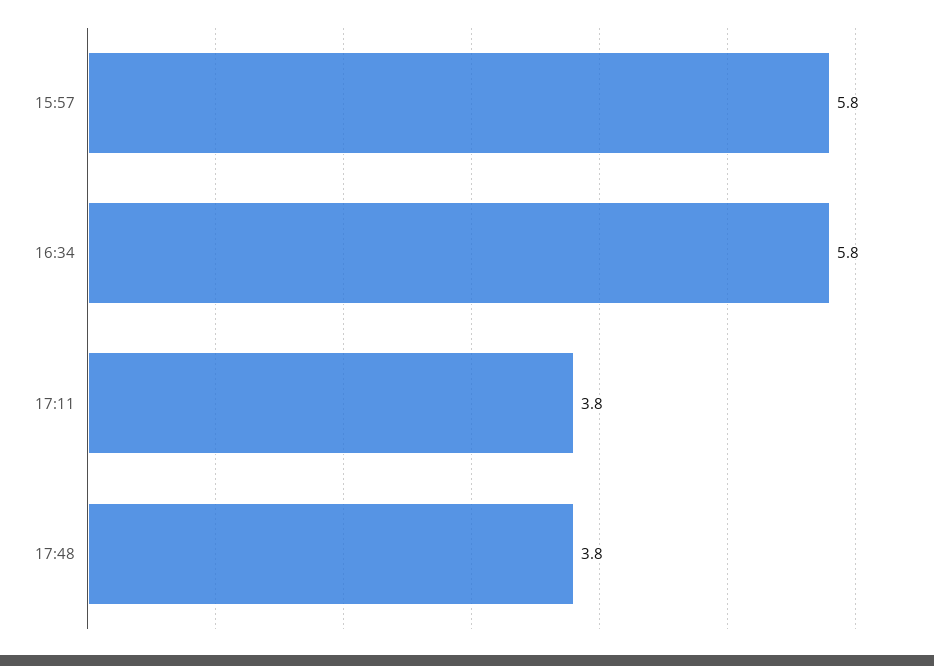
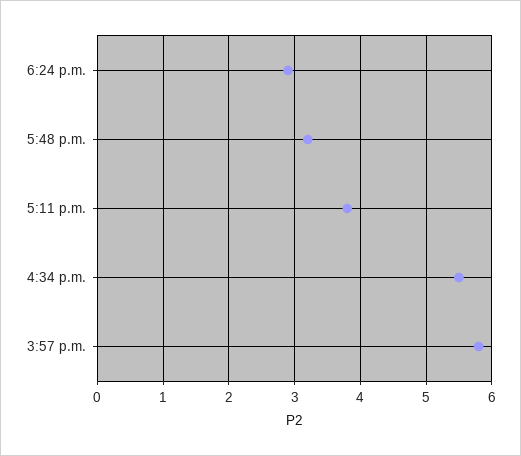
16:34: 5.8 -> 5.5
17:48: 3.8 -> 3.2
6:24 p.m.: none -> 2.9

